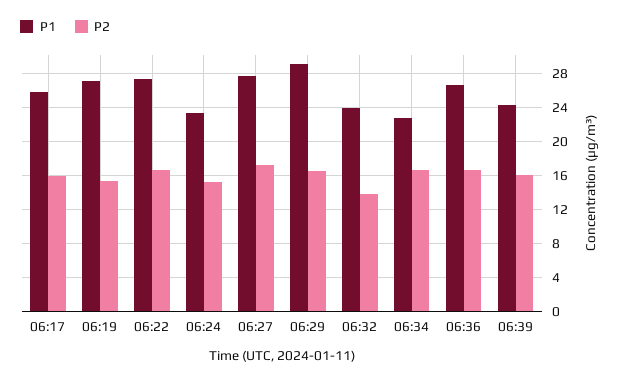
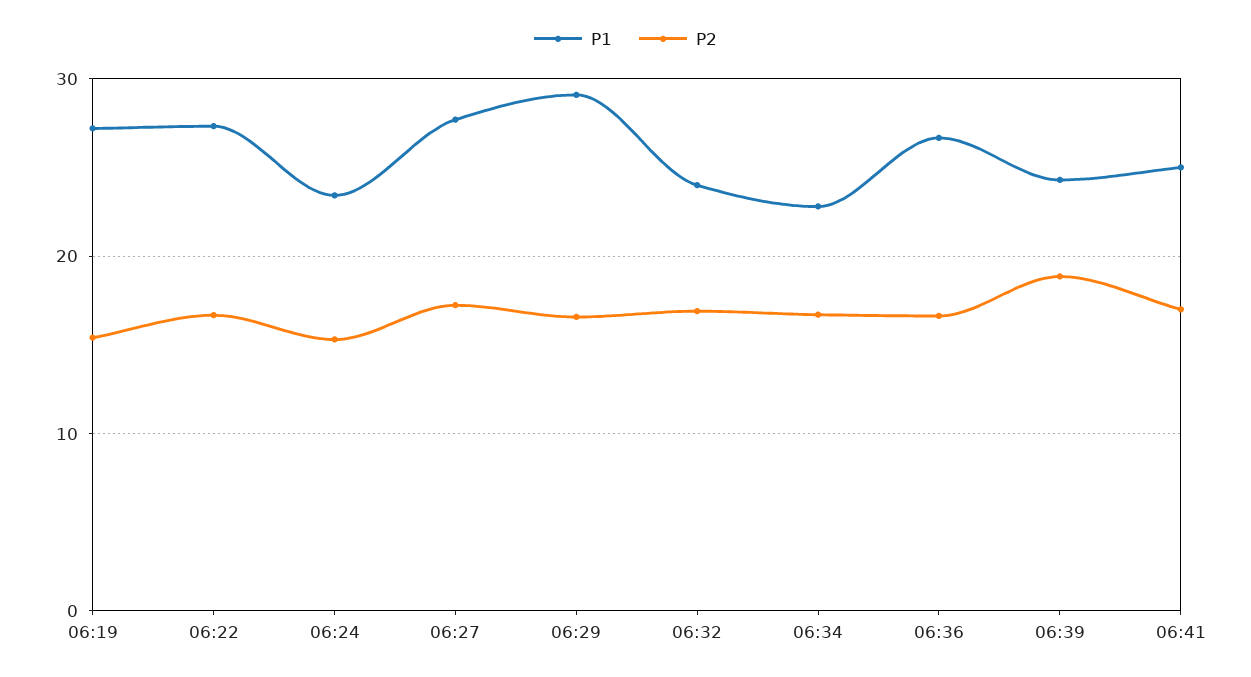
P1, 06:17: 26 -> none
P2, 06:17: 16 -> none
P2, 06:32: 14 -> 17
P2, 06:39: 16 -> 19
P1, 06:41: none -> 25
P2, 06:41: none -> 17

